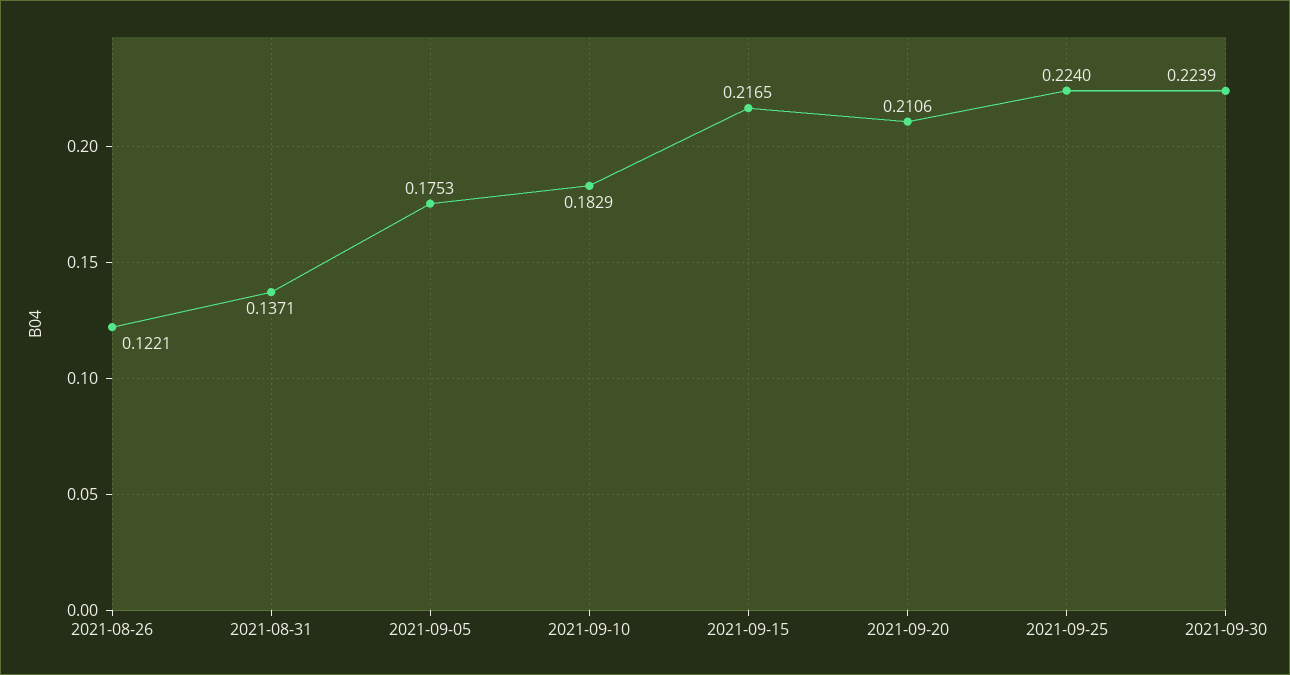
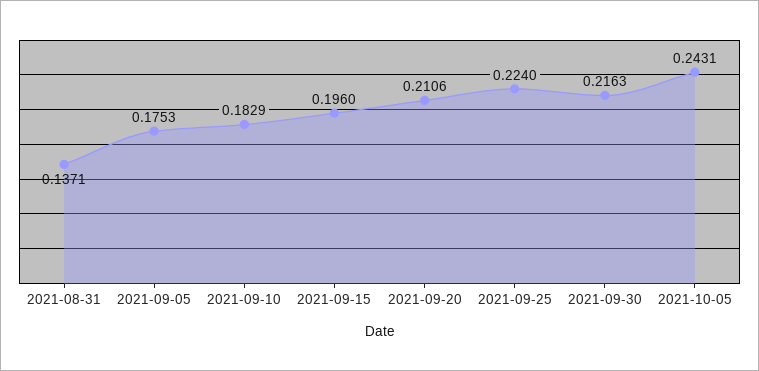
2021-08-26: 0.1221 -> none
2021-09-15: 0.2165 -> 0.196
2021-09-30: 0.2239 -> 0.2163
2021-10-05: none -> 0.2431

